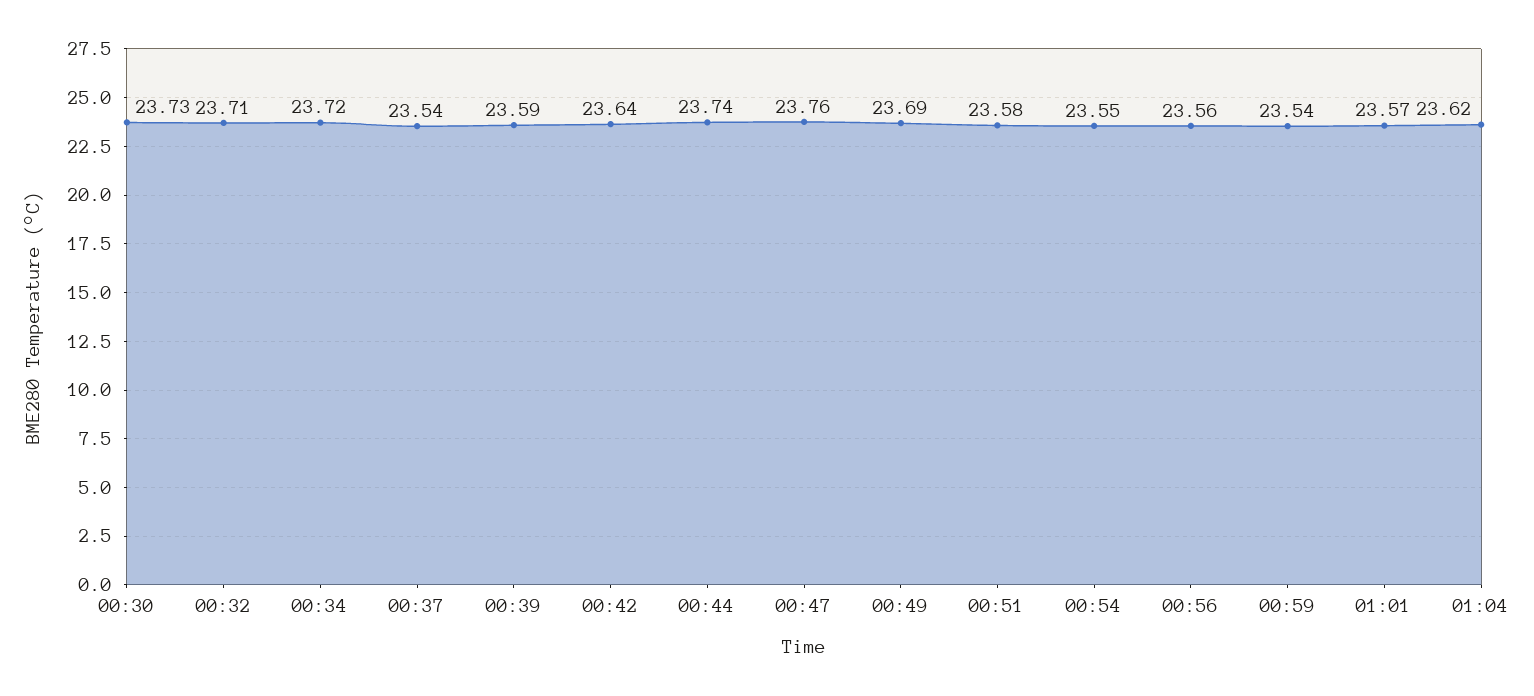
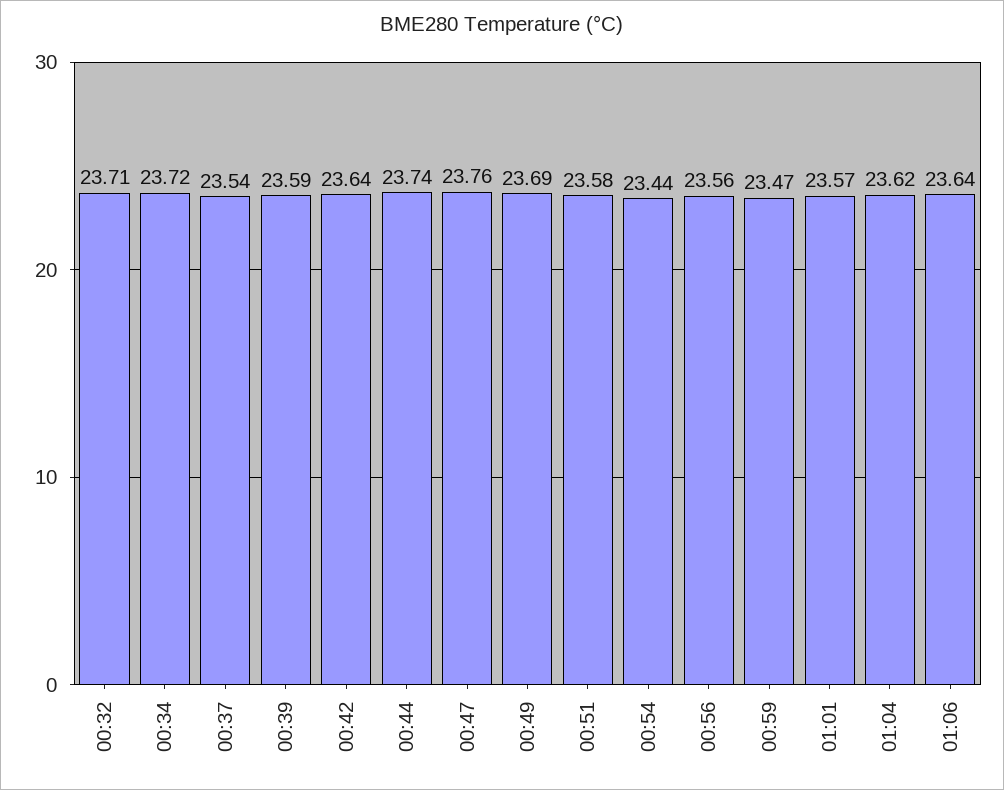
00:30: 23.73 -> none
00:54: 23.55 -> 23.44
00:59: 23.54 -> 23.47
01:06: none -> 23.64

